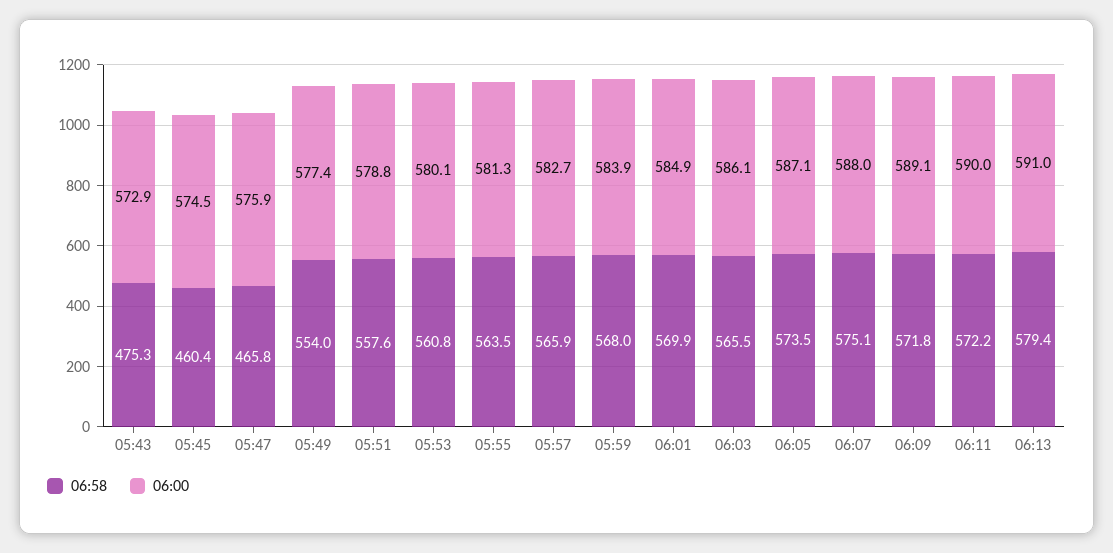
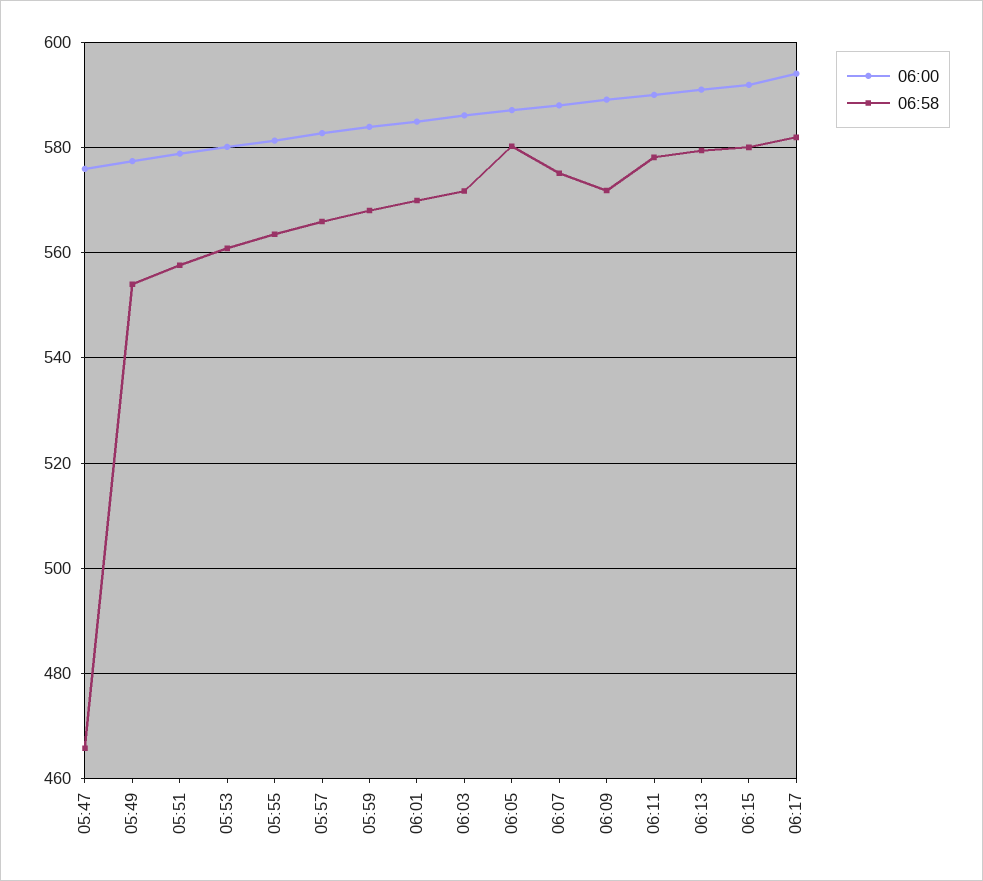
06:58, 05:43: 475.3 -> none
06:00, 05:43: 572.9 -> none
06:58, 05:45: 460.4 -> none
06:00, 05:45: 574.5 -> none
06:58, 06:03: 565.5 -> 572
06:58, 06:05: 573.5 -> 580
06:58, 06:11: 572.2 -> 578
06:00, 06:15: none -> 592
06:58, 06:15: none -> 580
06:00, 06:17: none -> 594
06:58, 06:17: none -> 582

